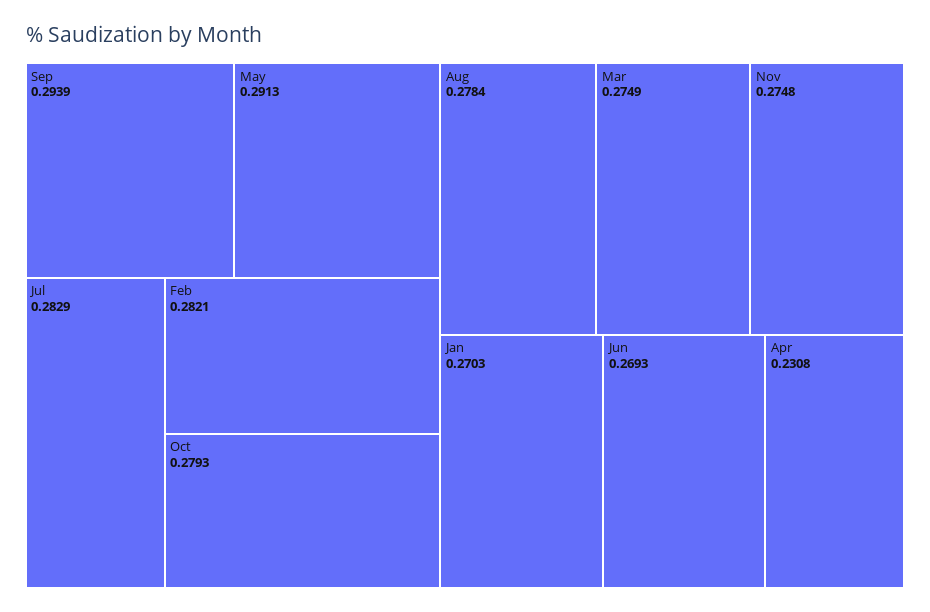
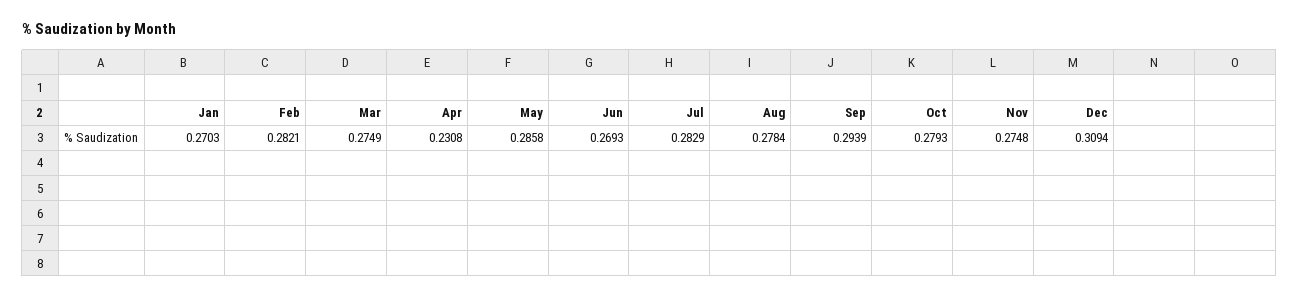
May: 0.2913 -> 0.2858
Dec: none -> 0.3094

